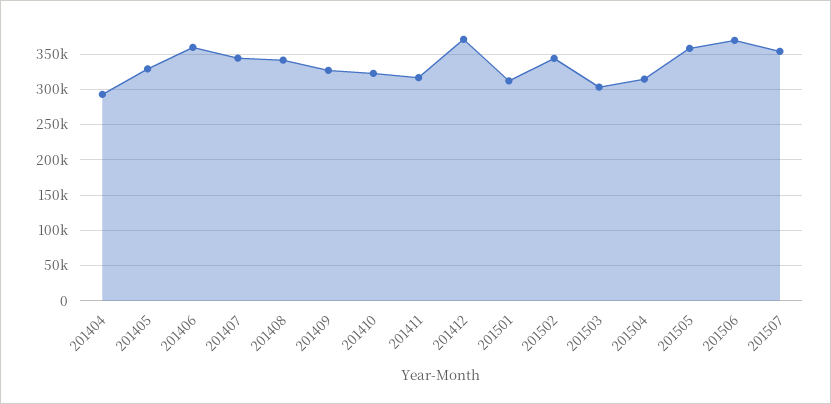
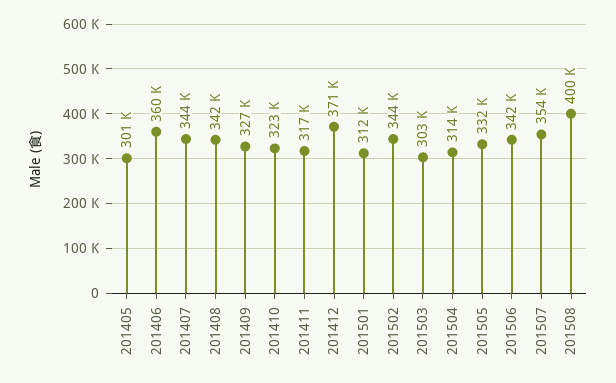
201404: 290000 -> none
201405: 330000 -> 301000
201505: 360000 -> 332000
201506: 370000 -> 342000
201508: none -> 400000

